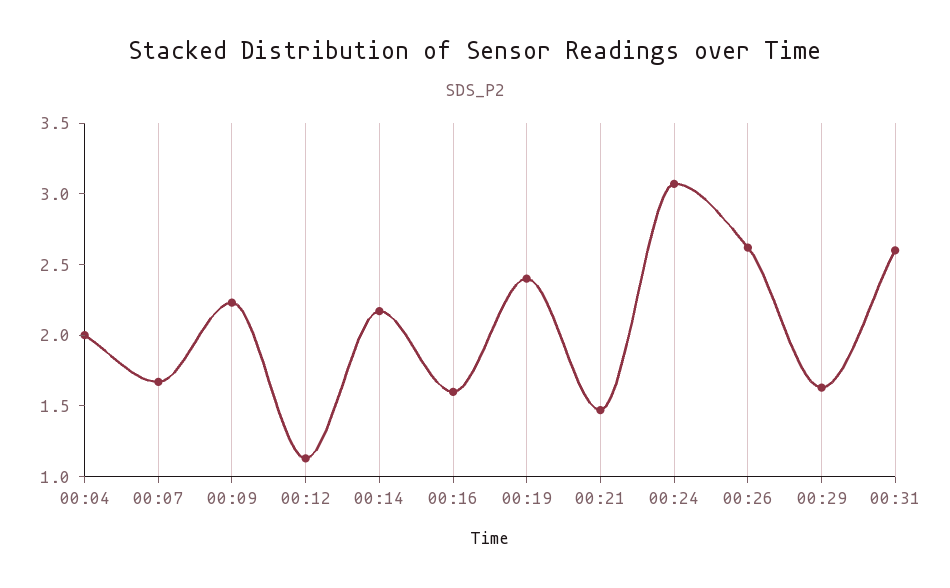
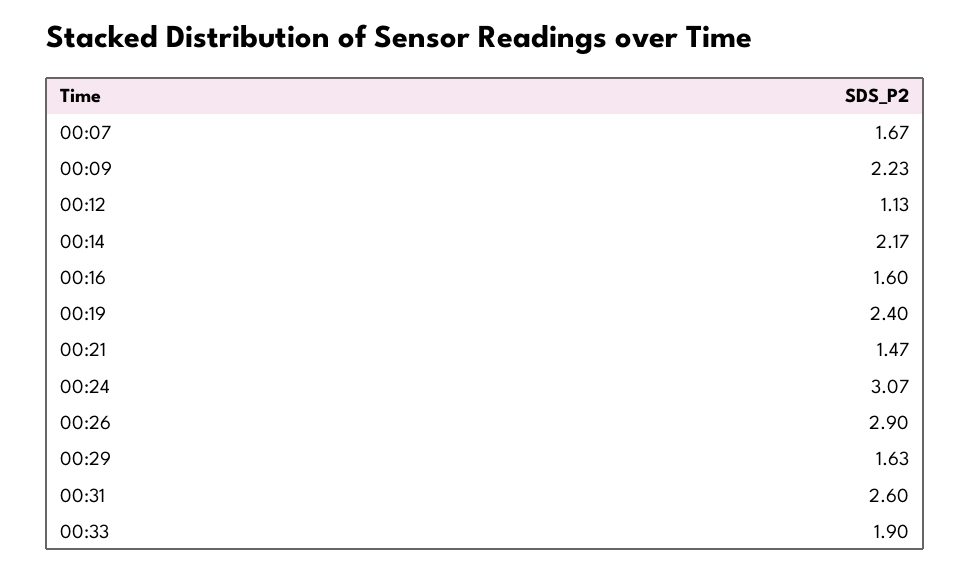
00:04: 2 -> none
00:26: 2.6 -> 2.9
00:33: none -> 1.9

